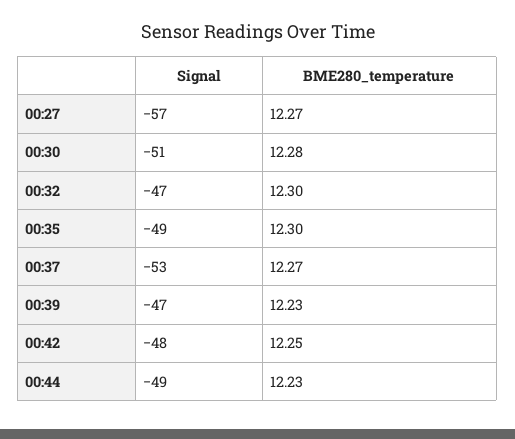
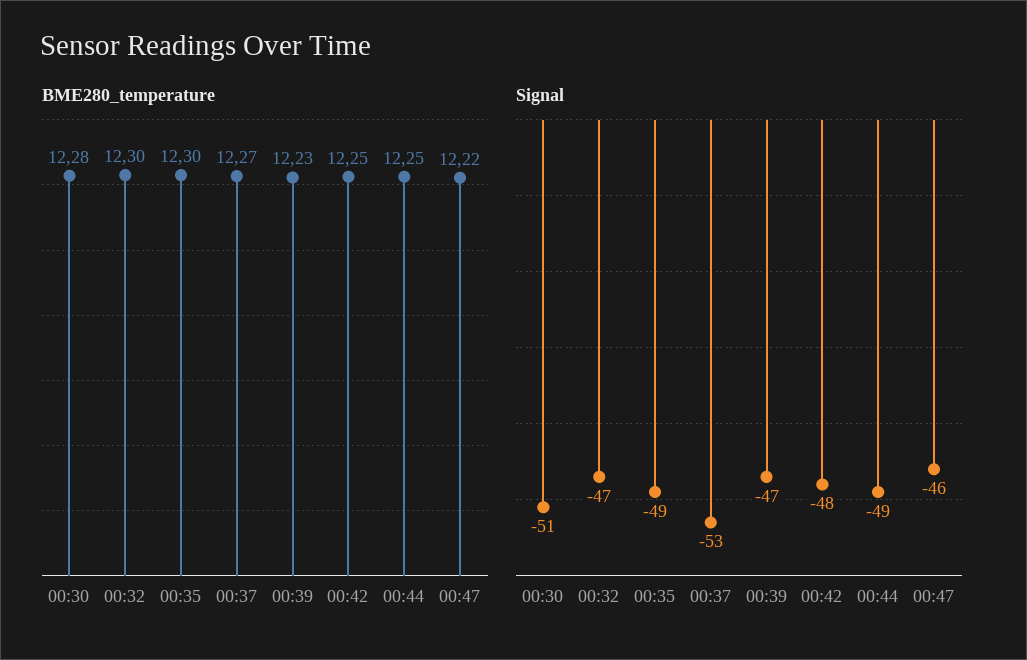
Signal, 00:27: -57 -> none
BME280_temperature, 00:27: 12.27 -> none
BME280_temperature, 00:44: 12.23 -> 12.25
BME280_temperature, 00:47: none -> 12.22
Signal, 00:47: none -> -46

